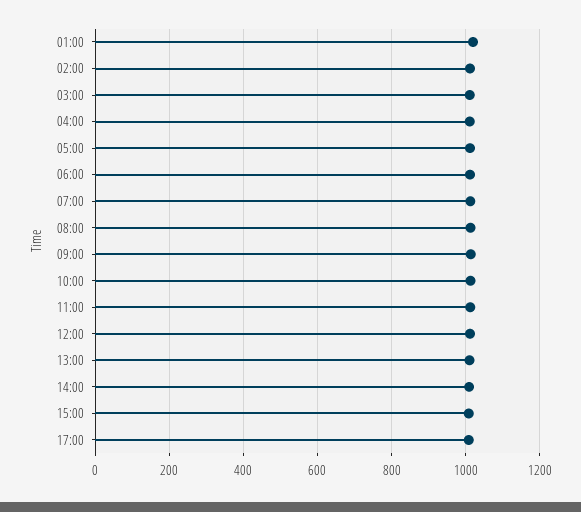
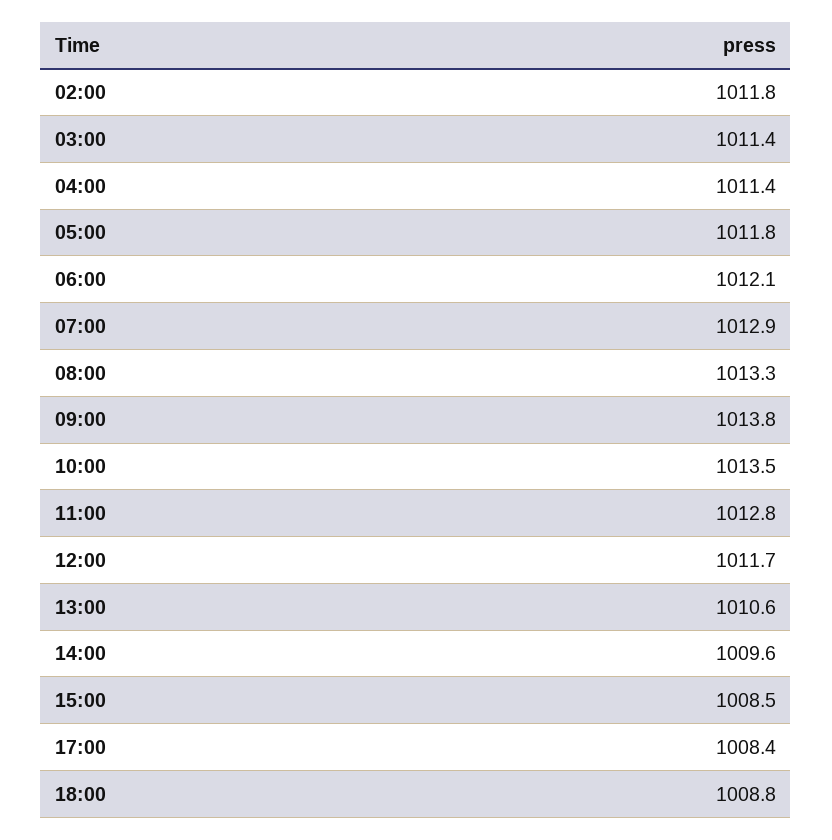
01:00: 1020 -> none
18:00: none -> 1008.8

